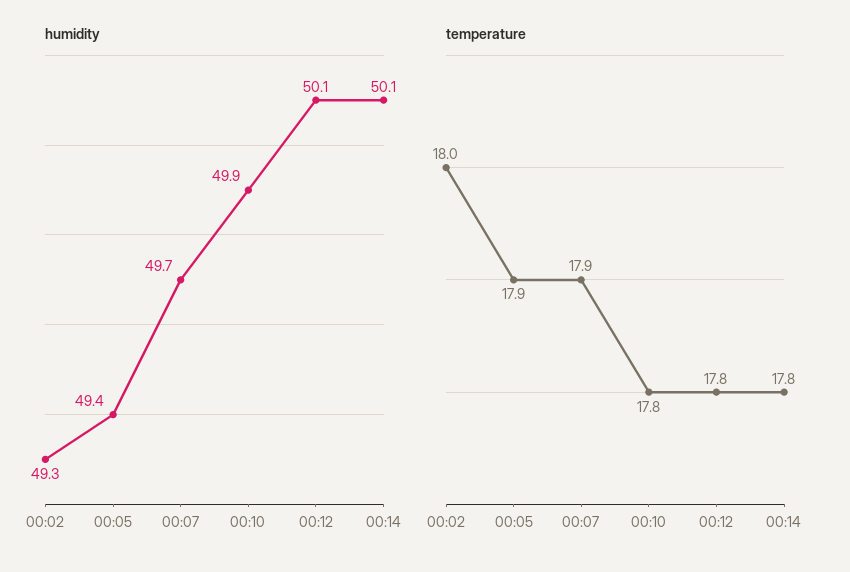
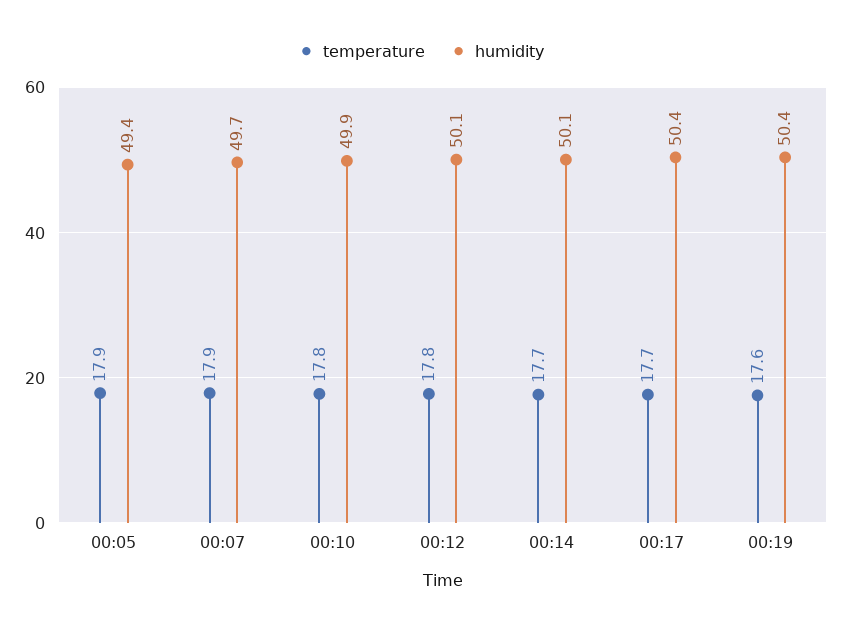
humidity, 00:02: 49.3 -> none
temperature, 00:02: 18 -> none
temperature, 00:14: 17.8 -> 17.7
temperature, 00:17: none -> 17.7
humidity, 00:17: none -> 50.4
temperature, 00:19: none -> 17.6
humidity, 00:19: none -> 50.4

